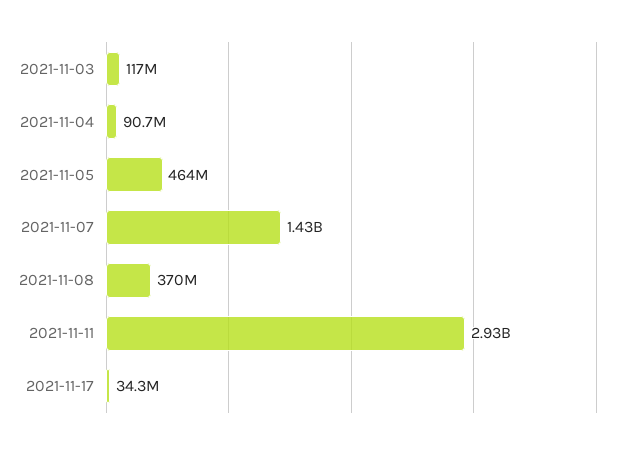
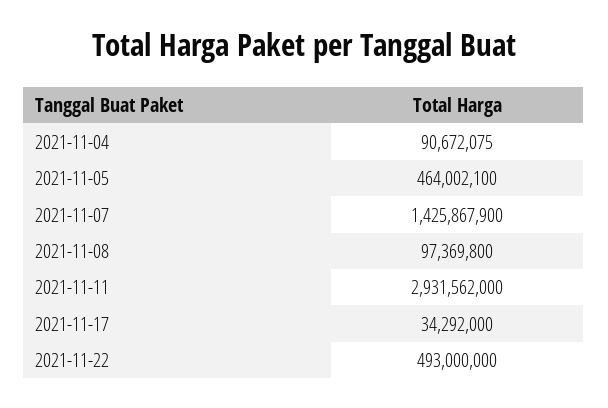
2021-11-03: 117000000 -> none
2021-11-08: 370000000 -> 97369800
2021-11-22: none -> 493000000

